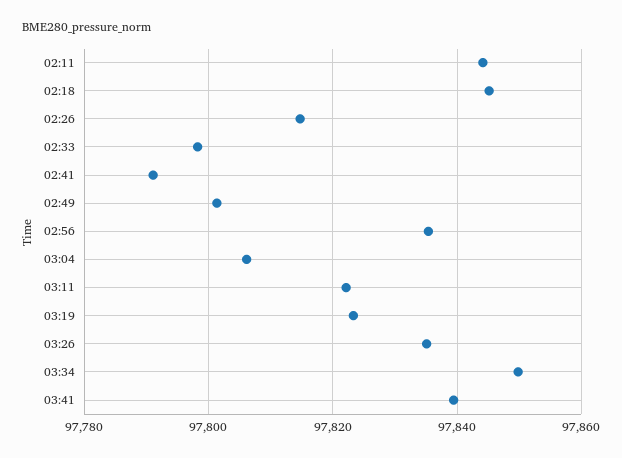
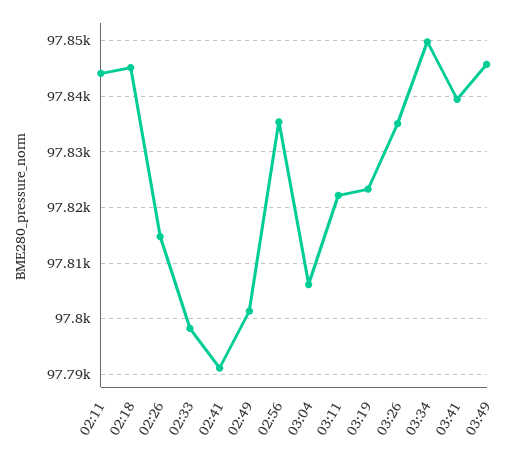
03:49: none -> 97846

